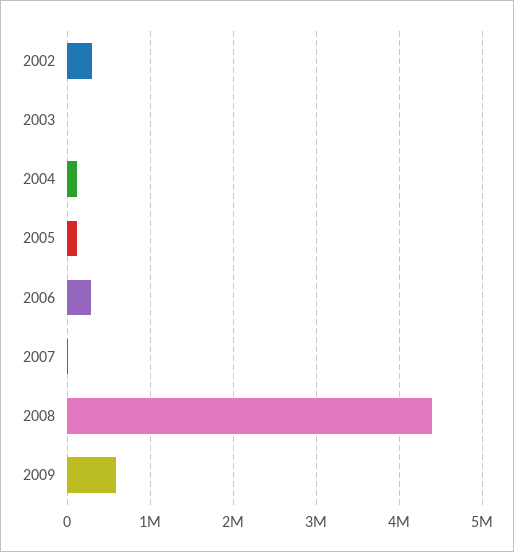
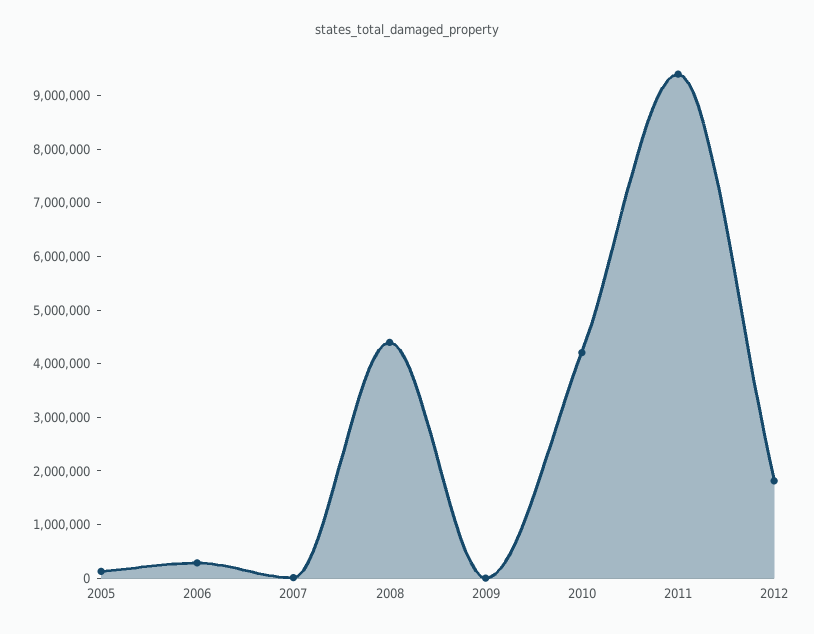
2002: 300000 -> none
2003: 0 -> none
2004: 100000 -> none
2009: 600000 -> 0
2010: none -> 4200000
2011: none -> 9400000
2012: none -> 1800000

